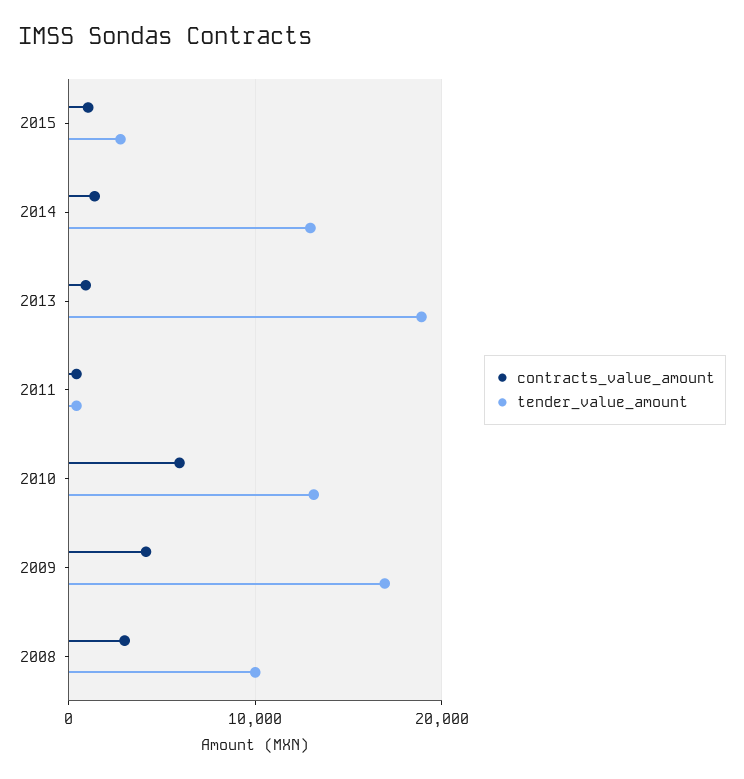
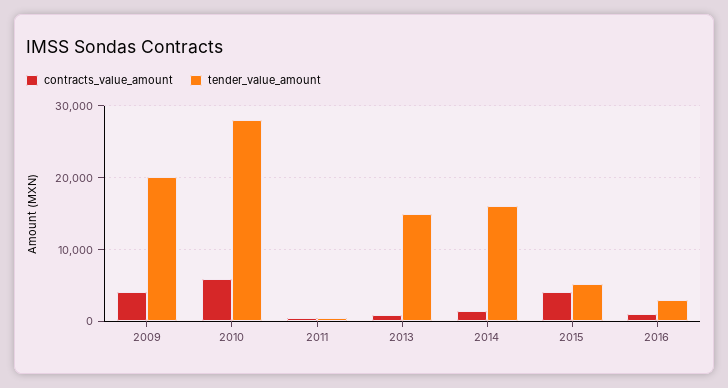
contracts_value_amount, 2015: 1000 -> 4000
tender_value_amount, 2015: 3000 -> 5000
tender_value_amount, 2014: 13000 -> 16000
tender_value_amount, 2013: 19000 -> 15000
tender_value_amount, 2010: 13000 -> 28000
tender_value_amount, 2009: 17000 -> 20000
contracts_value_amount, 2008: 3000 -> none
tender_value_amount, 2008: 10000 -> none
contracts_value_amount, 2016: none -> 1000
tender_value_amount, 2016: none -> 3000

